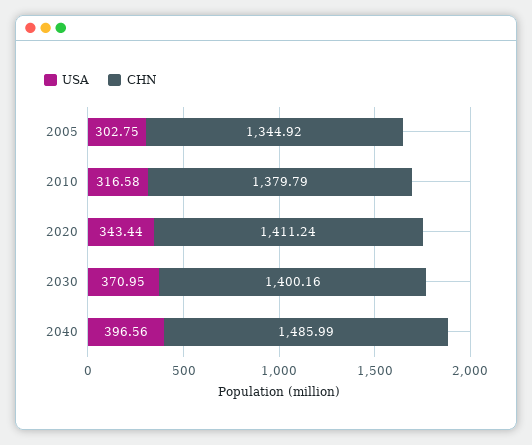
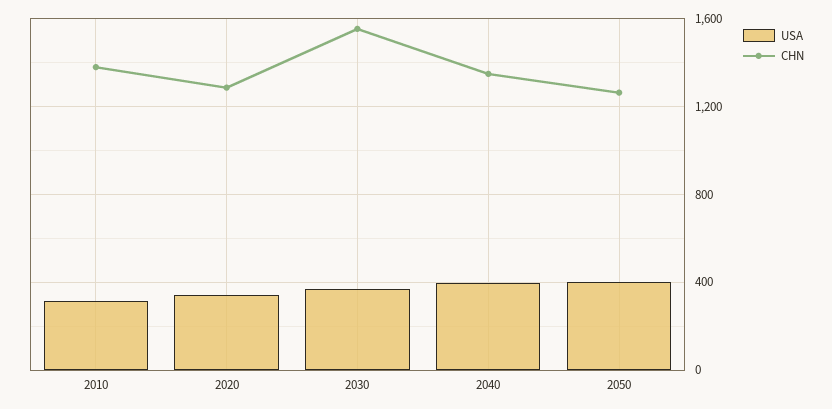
USA, 2005: 302.75 -> none
CHN, 2005: 1344.92 -> none
CHN, 2020: 1411.24 -> 1300
CHN, 2030: 1400.16 -> 1550
CHN, 2040: 1485.99 -> 1350
USA, 2050: none -> 400
CHN, 2050: none -> 1250

